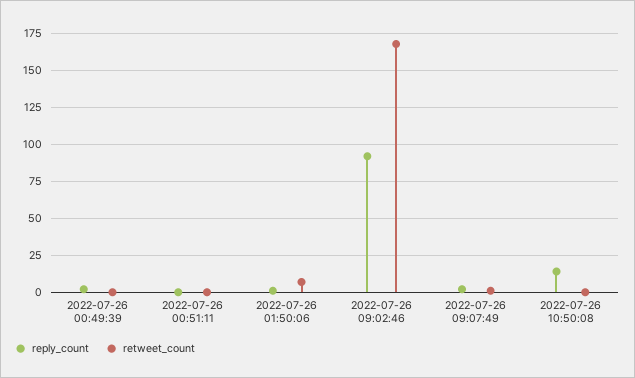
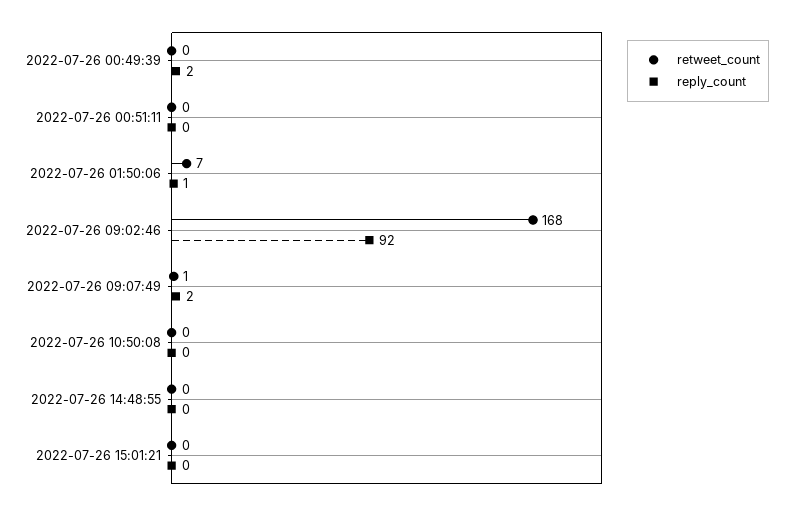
reply_count, 2022-07-26 10:50:08: 15 -> 0
retweet_count, 2022-07-26 14:48:55: none -> 0
reply_count, 2022-07-26 14:48:55: none -> 0
retweet_count, 2022-07-26 15:01:21: none -> 0
reply_count, 2022-07-26 15:01:21: none -> 0

